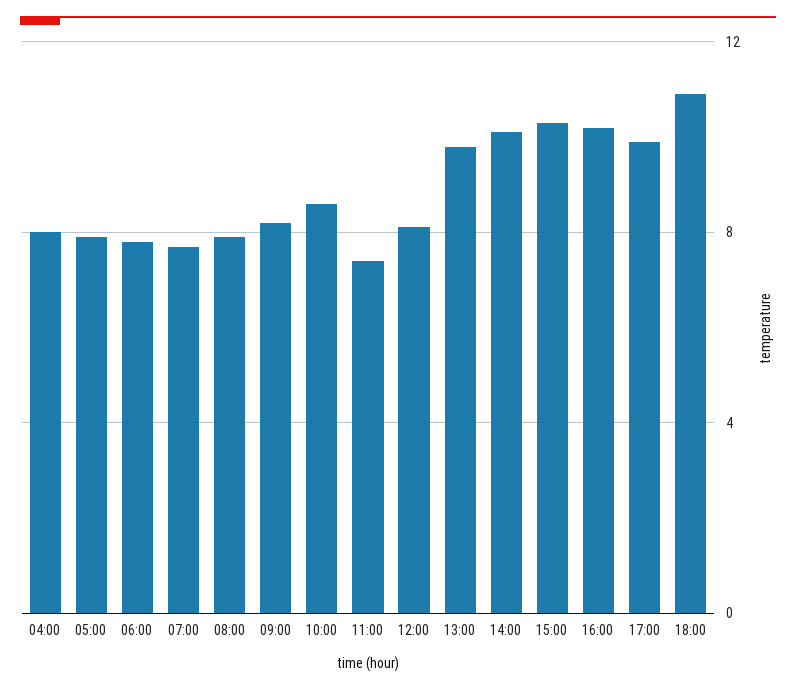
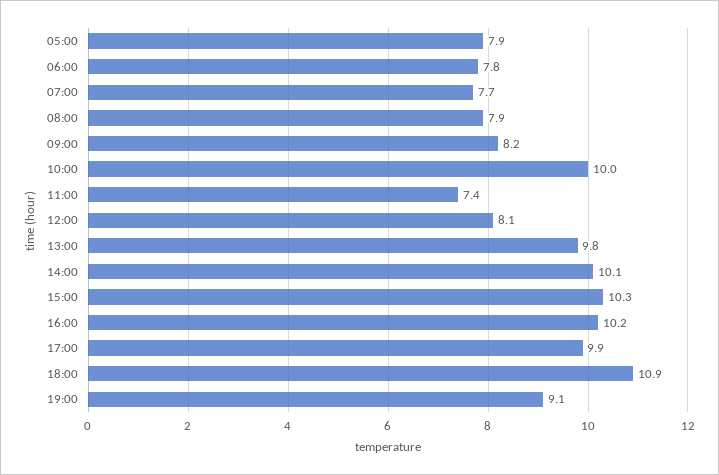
04:00: 8 -> none
10:00: 8.5 -> 10
19:00: none -> 9.1

